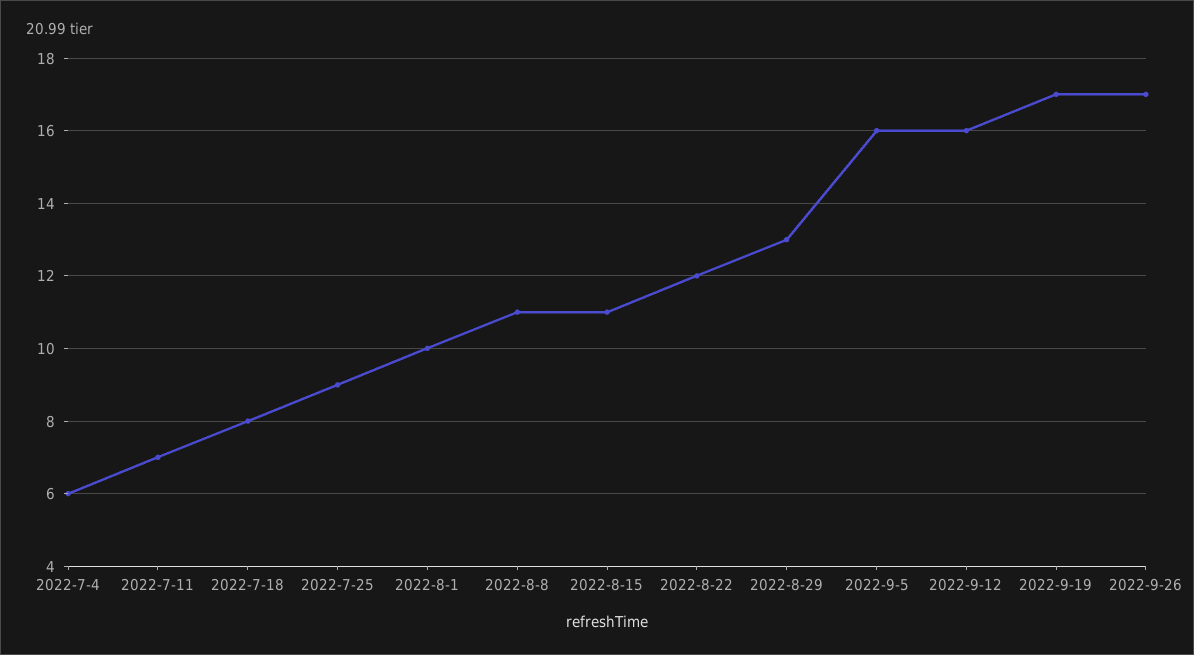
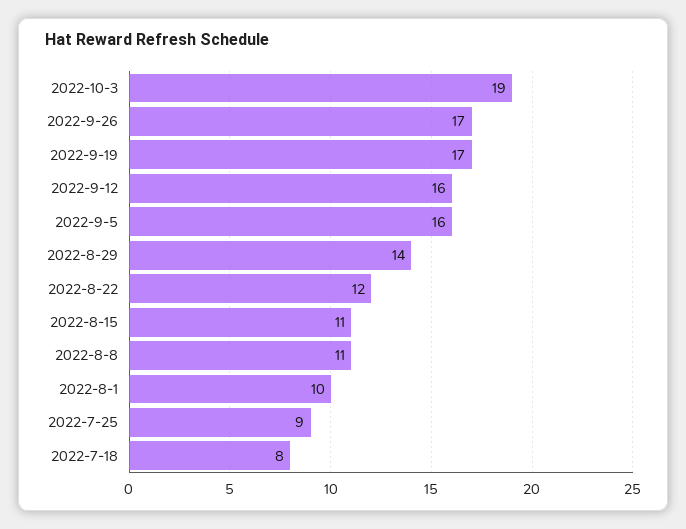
2022-7-4: 6 -> none
2022-7-11: 7 -> none
2022-8-29: 13 -> 14
2022-10-3: none -> 19

